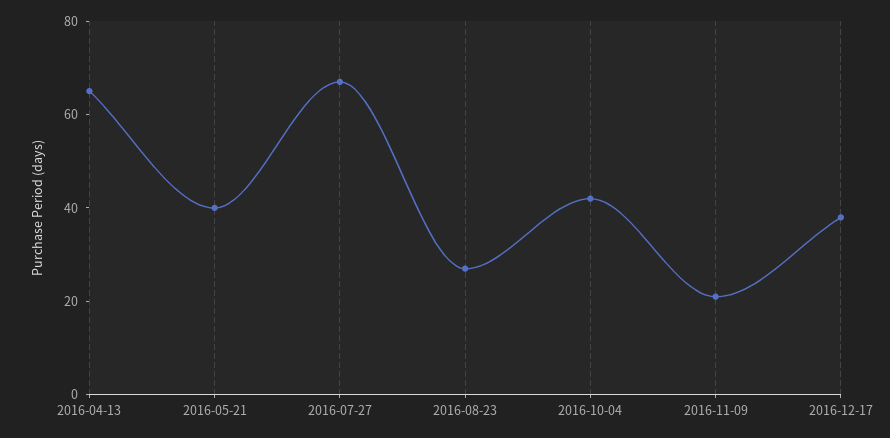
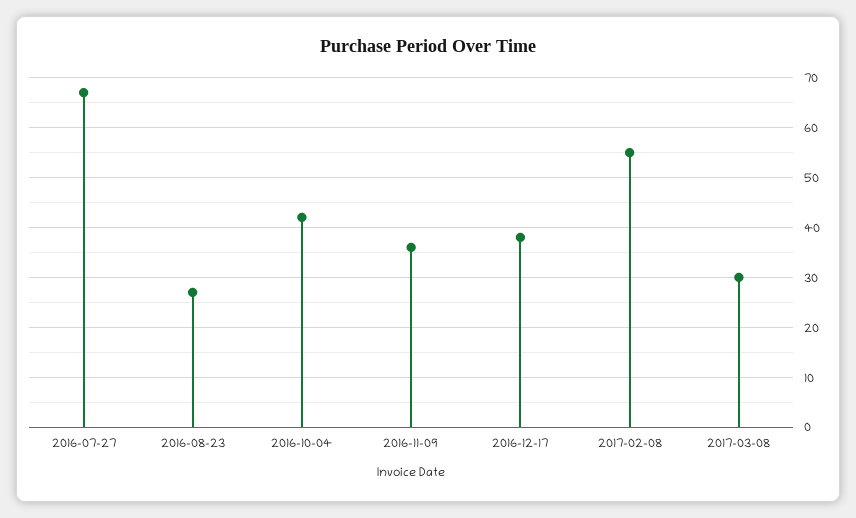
2016-04-13: 65 -> none
2016-05-21: 40 -> none
2016-11-09: 20 -> 35
2017-02-08: none -> 55
2017-03-08: none -> 30

